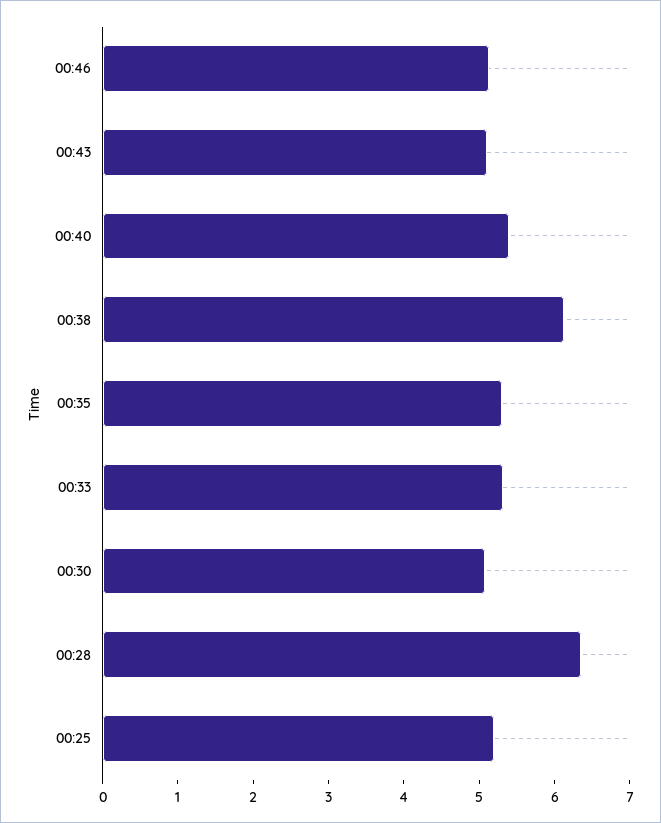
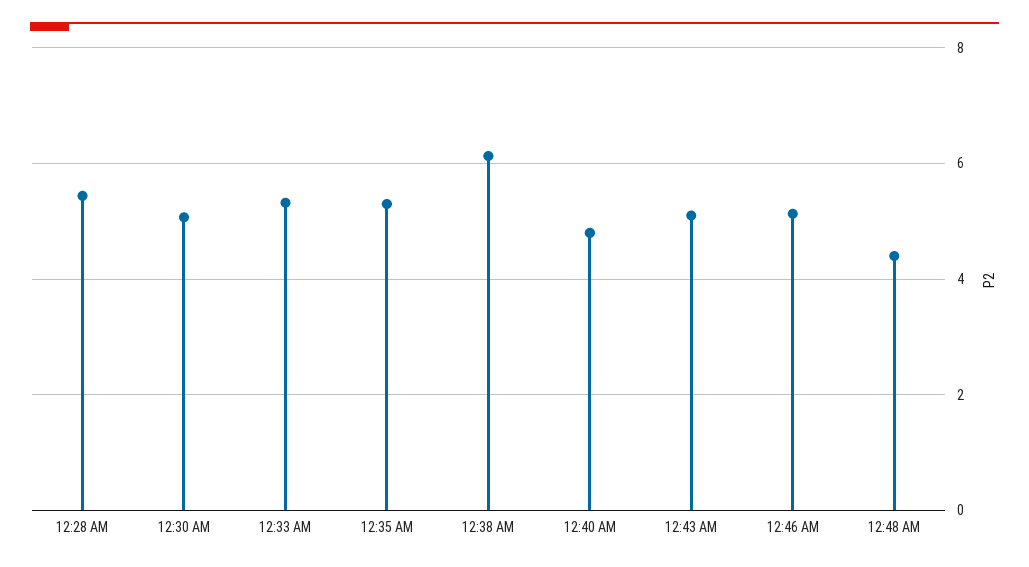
00:40: 5.4 -> 4.8
00:28: 6.4 -> 5.4
00:25: 5.2 -> none
12:48 AM: none -> 4.4

